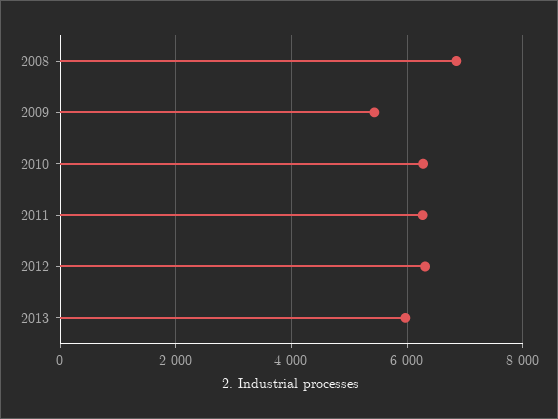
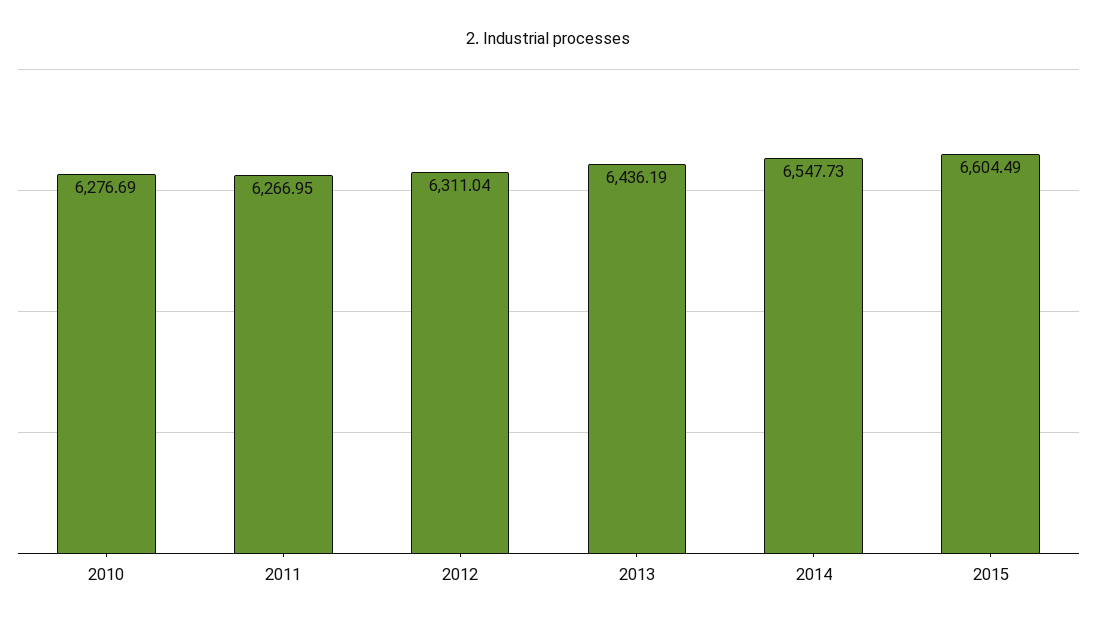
2008: 6800 -> none
2009: 5400 -> none
2013: 6000 -> 6436.19
2014: none -> 6547.73
2015: none -> 6604.49

